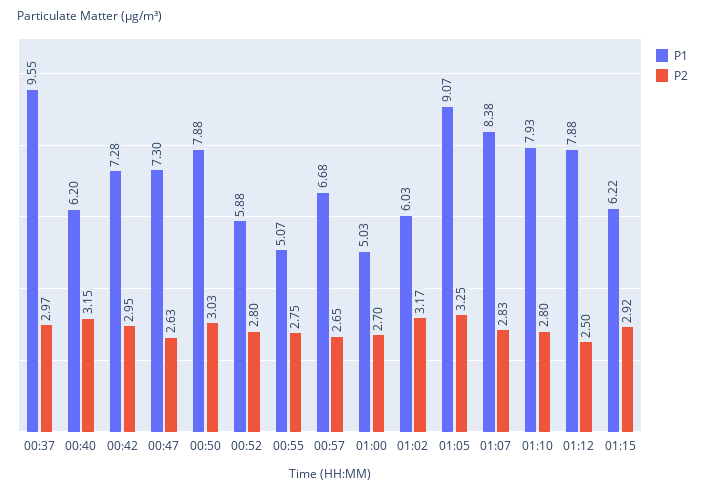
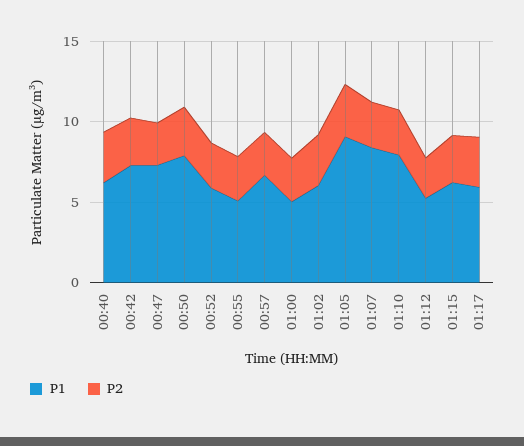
P1, 00:37: 9.55 -> none
P2, 00:37: 2.97 -> none
P1, 01:12: 7.88 -> 5
P1, 01:17: none -> 6
P2, 01:17: none -> 3

